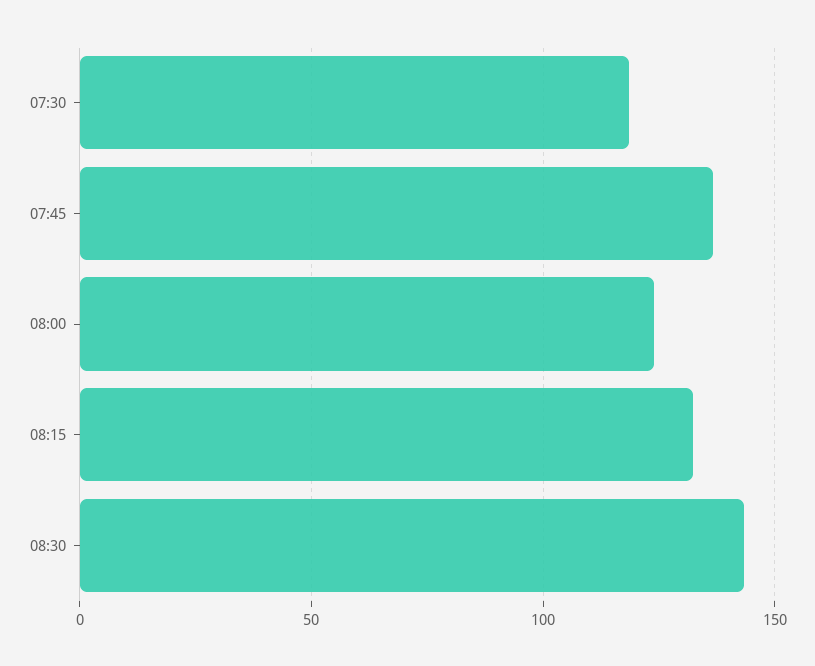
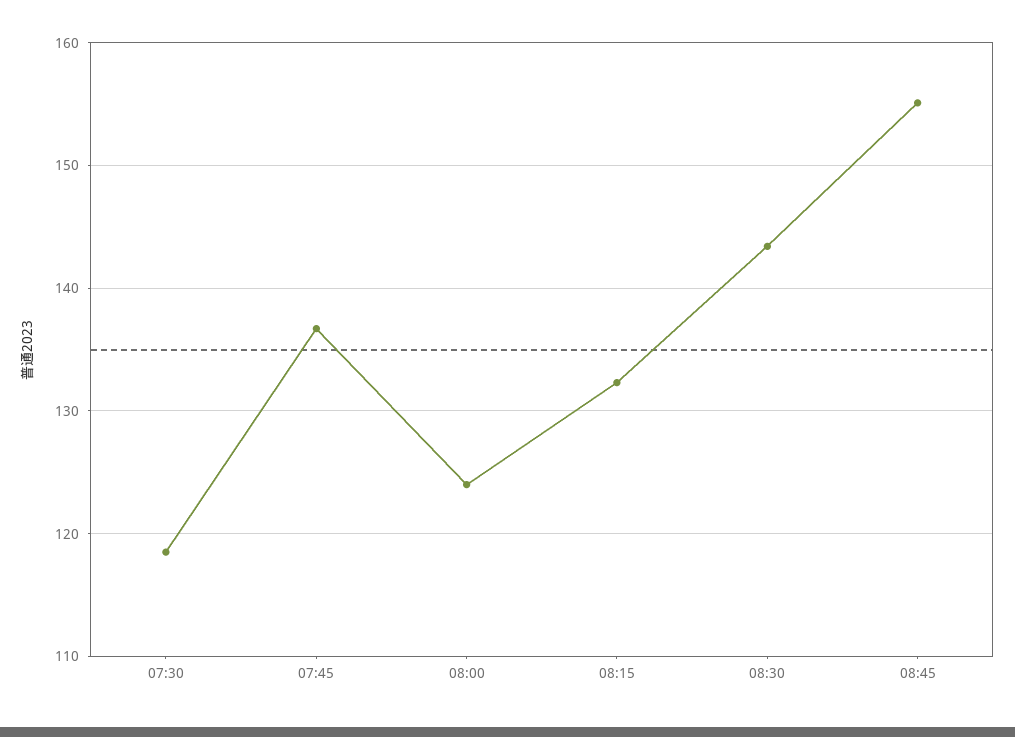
08:45: none -> 155

